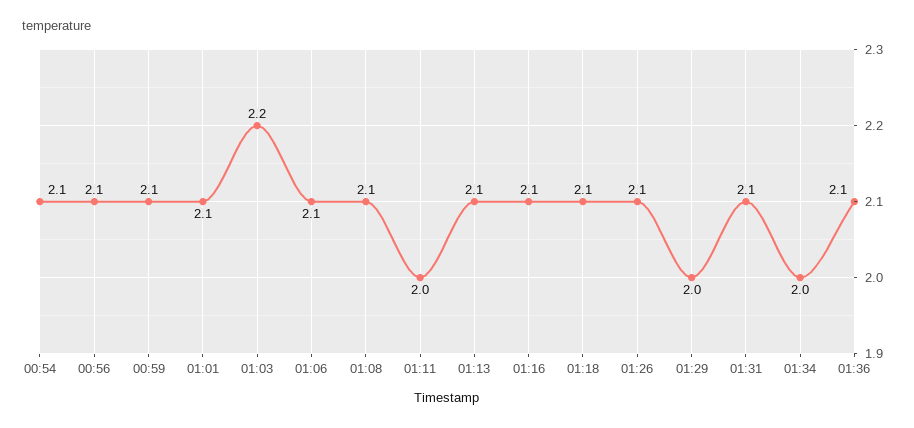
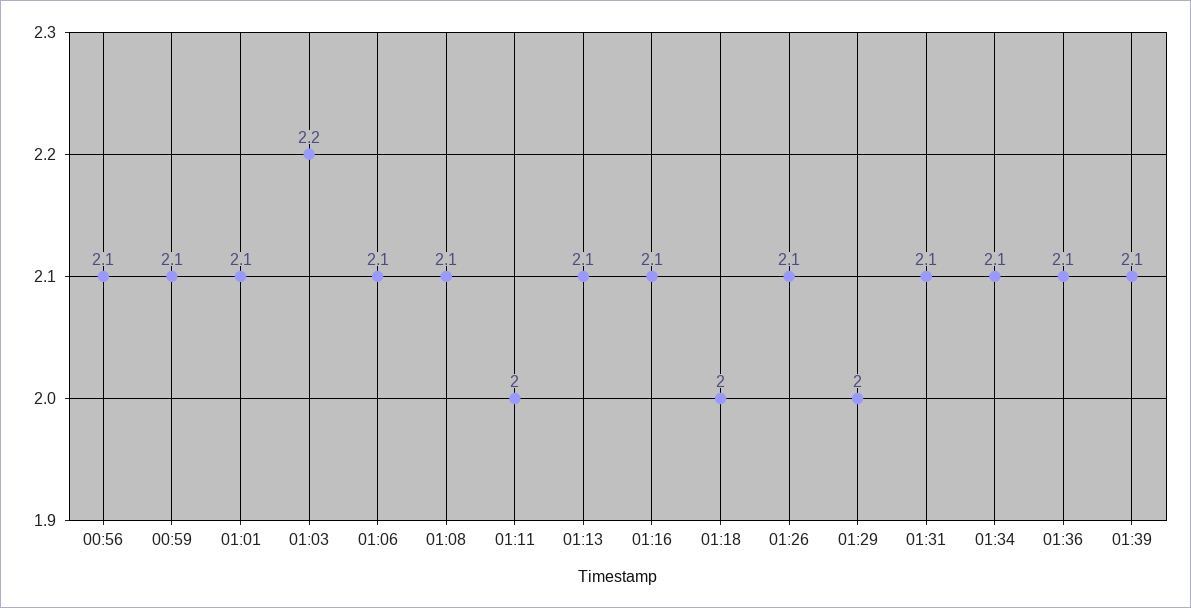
00:54: 2.1 -> none
01:18: 2.1 -> 2
01:34: 2 -> 2.1
01:39: none -> 2.1

